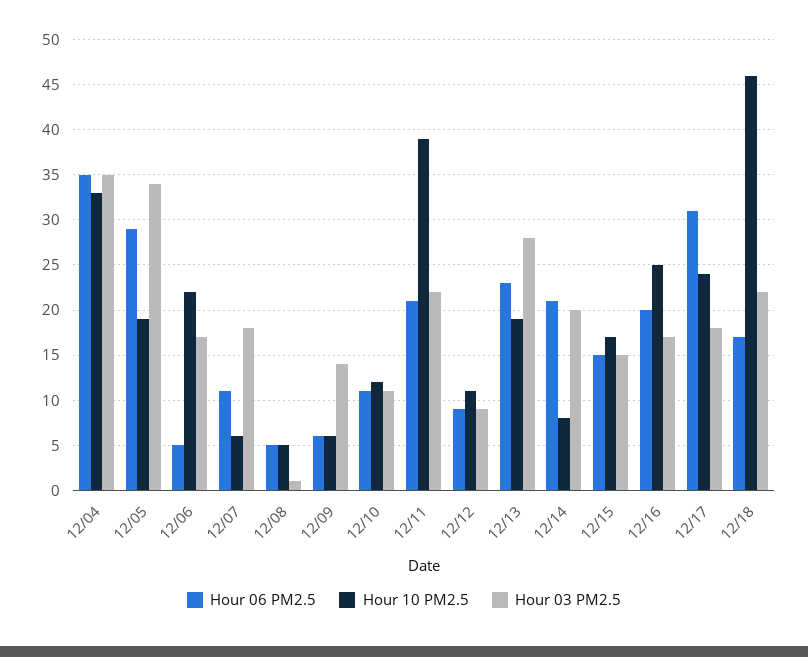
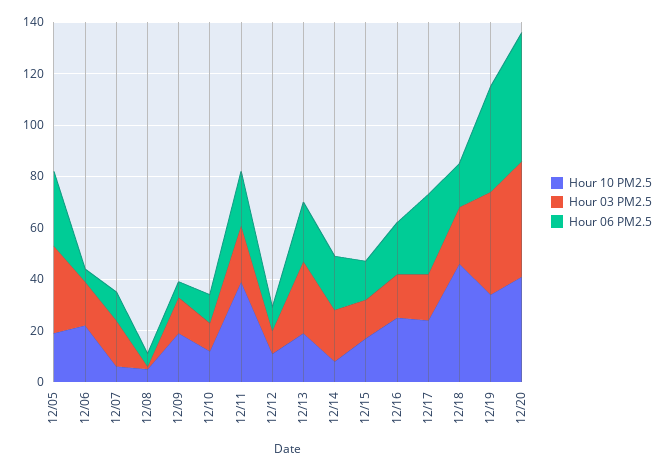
Hour 06 PM2.5, 12/04: 35 -> none
Hour 10 PM2.5, 12/04: 33 -> none
Hour 03 PM2.5, 12/04: 35 -> none
Hour 10 PM2.5, 12/09: 6 -> 20
Hour 10 PM2.5, 12/19: none -> 35
Hour 03 PM2.5, 12/19: none -> 40
Hour 06 PM2.5, 12/19: none -> 40
Hour 10 PM2.5, 12/20: none -> 40
Hour 03 PM2.5, 12/20: none -> 45
Hour 06 PM2.5, 12/20: none -> 50

